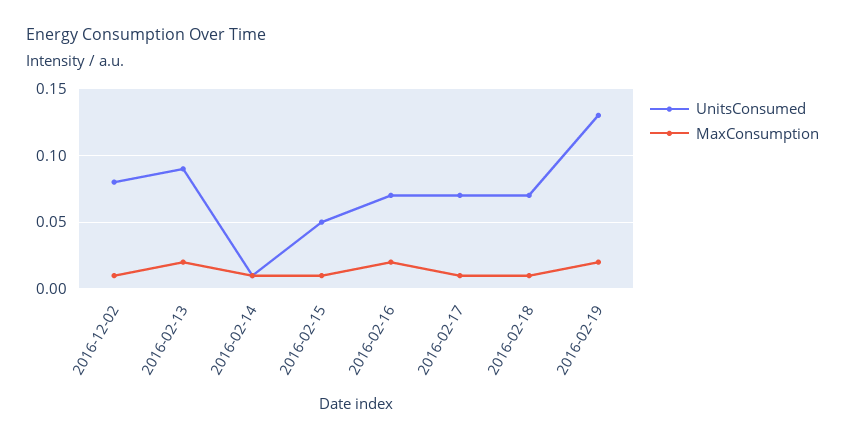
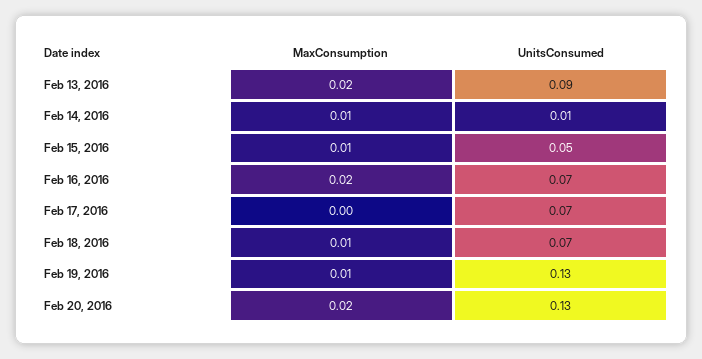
UnitsConsumed, 2016-12-02: 0.08 -> none
MaxConsumption, 2016-12-02: 0.01 -> none
MaxConsumption, 2016-02-17: 0.01 -> 0
MaxConsumption, 2016-02-19: 0.02 -> 0.01
MaxConsumption, Feb 20, 2016: none -> 0.02
UnitsConsumed, Feb 20, 2016: none -> 0.13

